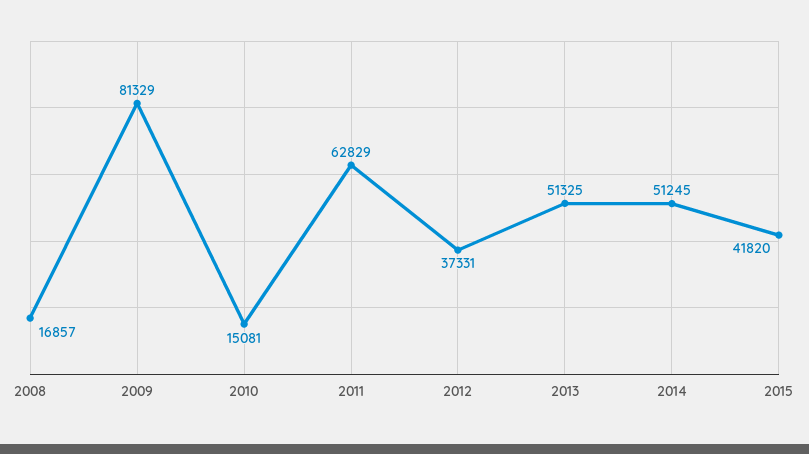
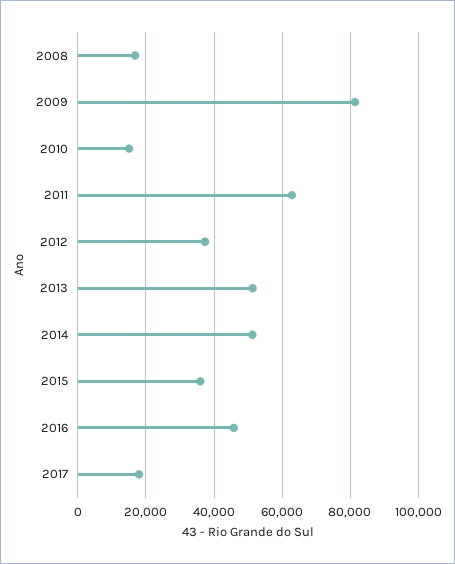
2015: 41820 -> 36000
2016: none -> 46000
2017: none -> 18000

